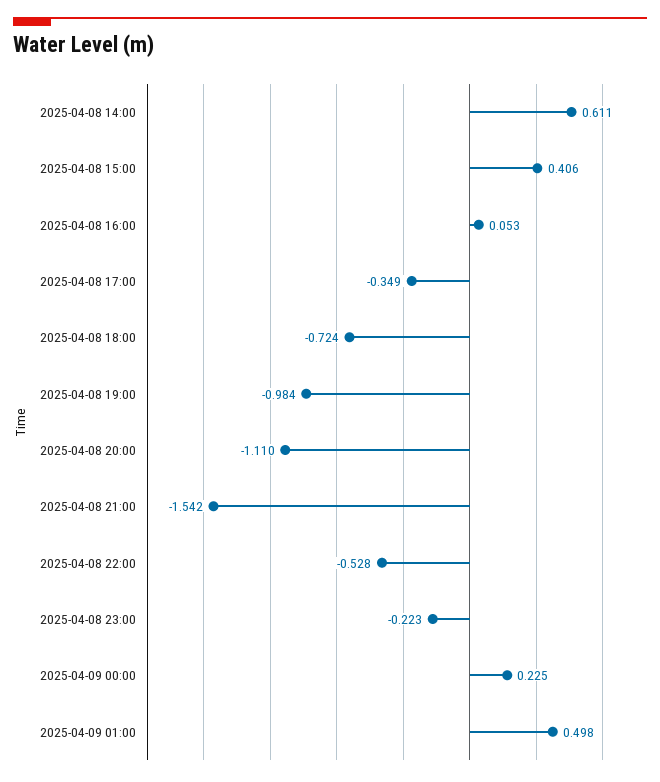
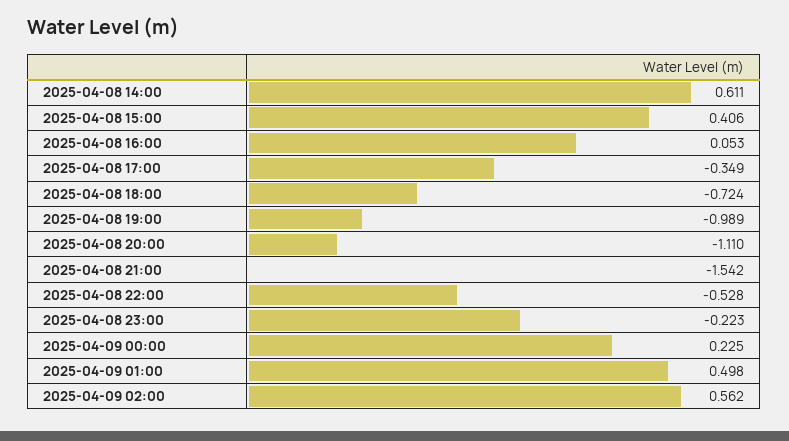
2025-04-08 19:00: -0.984 -> -0.989
2025-04-09 02:00: none -> 0.562

